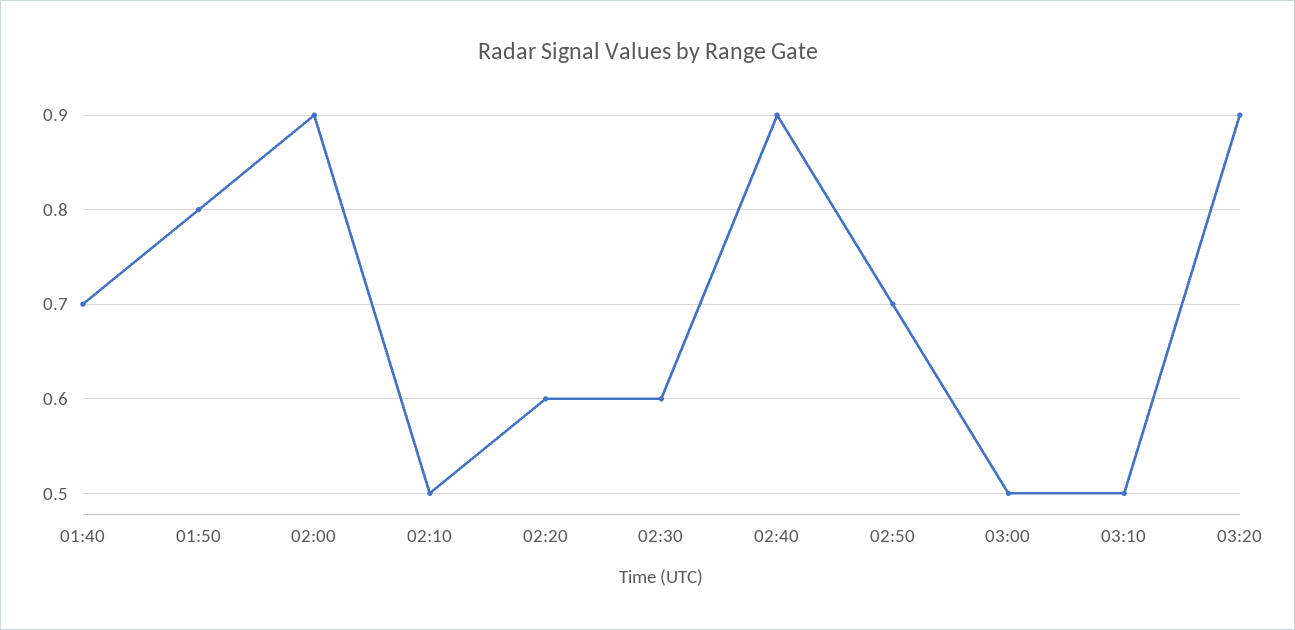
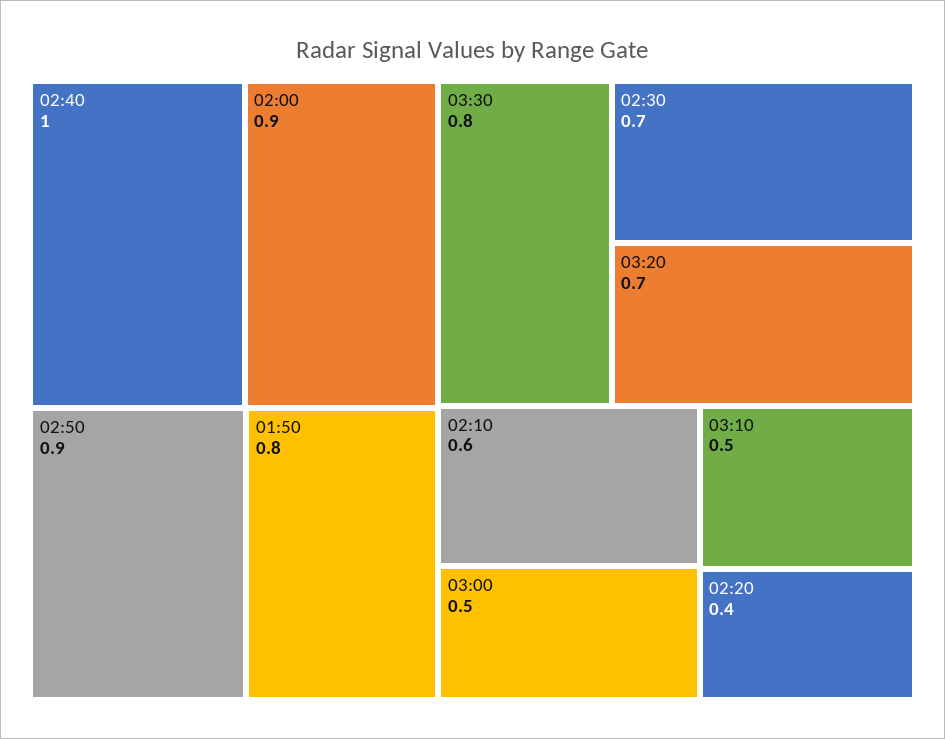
01:40: 0.7 -> none
02:10: 0.5 -> 0.6
02:20: 0.6 -> 0.4
02:30: 0.6 -> 0.7
02:40: 0.9 -> 1
02:50: 0.7 -> 0.9
03:20: 0.9 -> 0.7
03:30: none -> 0.8

